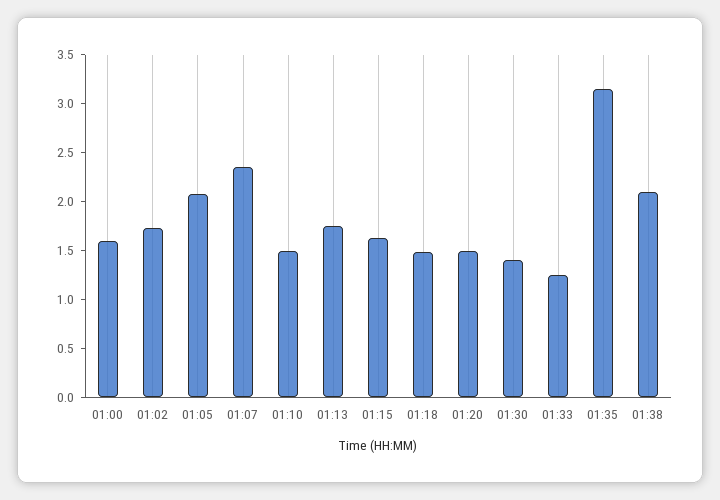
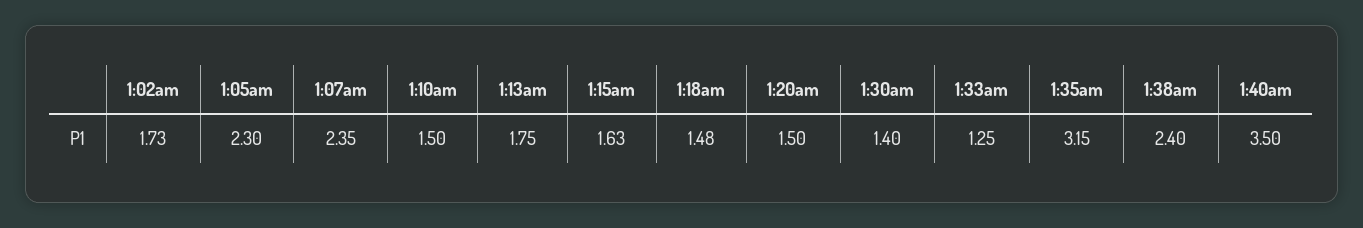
01:00: 1.6 -> none
01:05: 2.1 -> 2.3
01:38: 2.1 -> 2.4
1:40am: none -> 3.5

